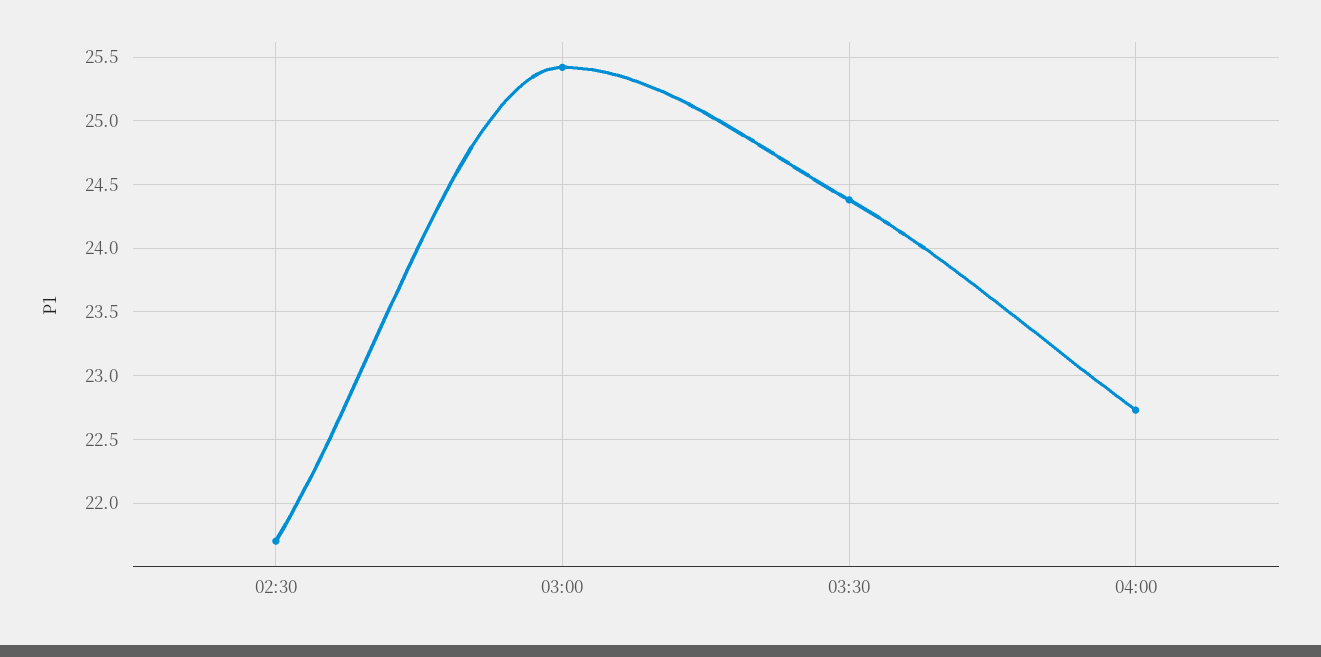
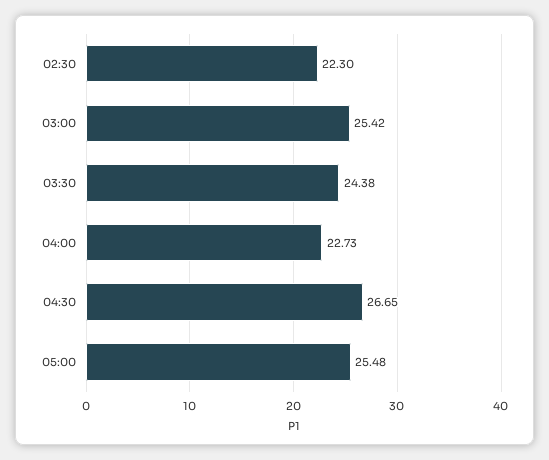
02:30: 21.7 -> 22.3
04:30: none -> 26.65
05:00: none -> 25.48

